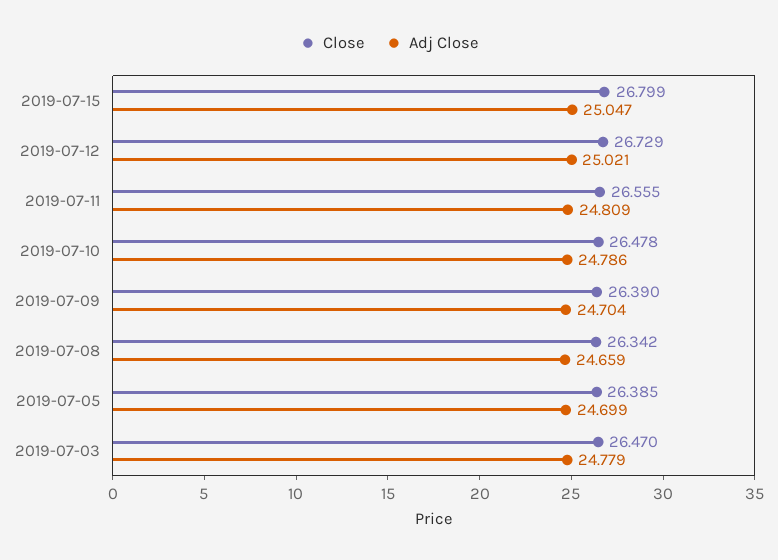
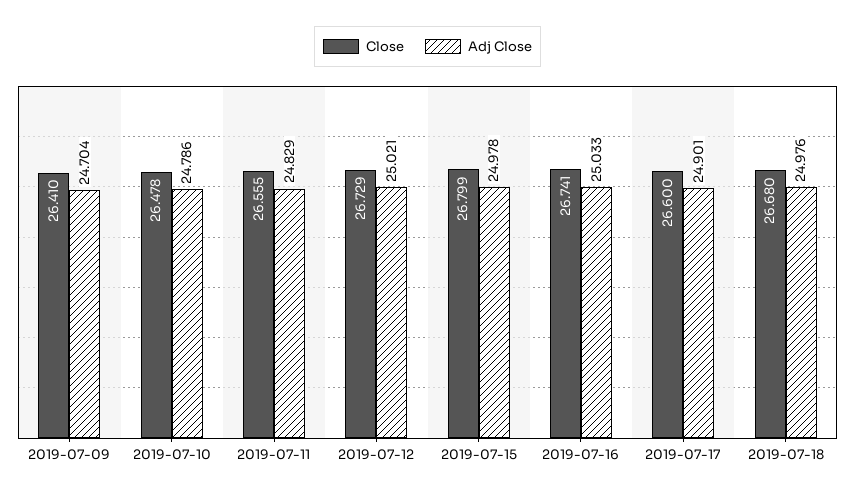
Adj Close, 2019-07-15: 25.047 -> 24.978
Adj Close, 2019-07-11: 24.809 -> 24.829
Close, 2019-07-09: 26.39 -> 26.41
Close, 2019-07-08: 26.342 -> none
Adj Close, 2019-07-08: 24.659 -> none
Close, 2019-07-05: 26.385 -> none
Adj Close, 2019-07-05: 24.699 -> none
Close, 2019-07-03: 26.47 -> none
Adj Close, 2019-07-03: 24.779 -> none
Close, 2019-07-16: none -> 26.741
Adj Close, 2019-07-16: none -> 25.033
Close, 2019-07-17: none -> 26.6
Adj Close, 2019-07-17: none -> 24.901
Close, 2019-07-18: none -> 26.68
Adj Close, 2019-07-18: none -> 24.976

